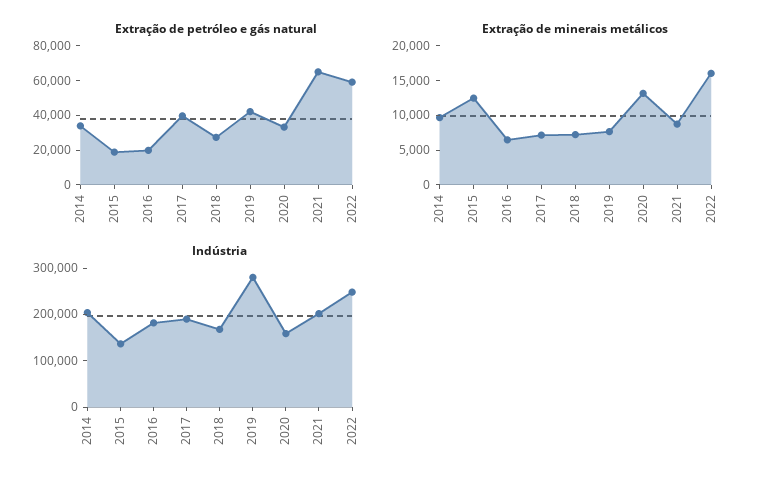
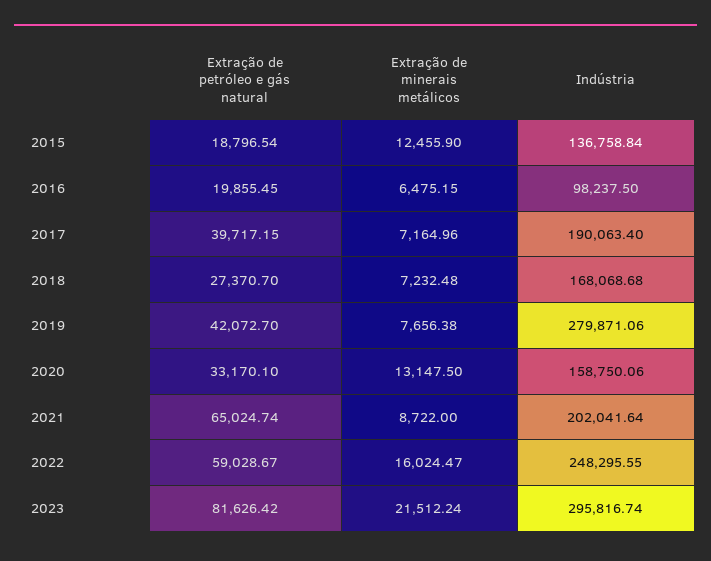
Extração de petróleo e gás natural, 2014: 35000 -> none
Extração de minerais metálicos, 2014: 10000 -> none
Indústria, 2014: 200000 -> none
Indústria, 2016: 180000 -> 98237.5
Extração de petróleo e gás natural, 2023: none -> 81626.42
Extração de minerais metálicos, 2023: none -> 21512.24
Indústria, 2023: none -> 295816.74

